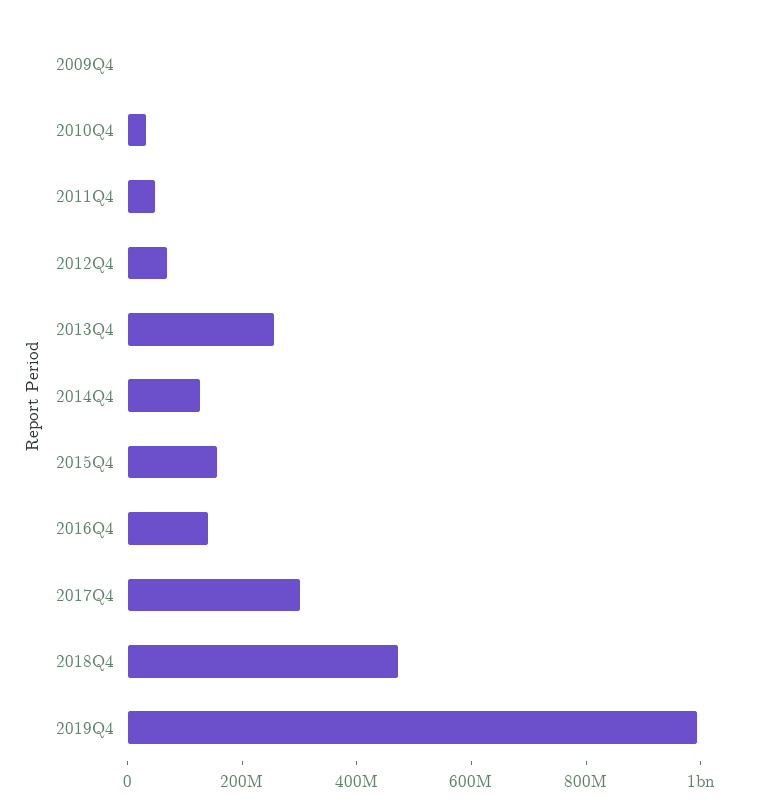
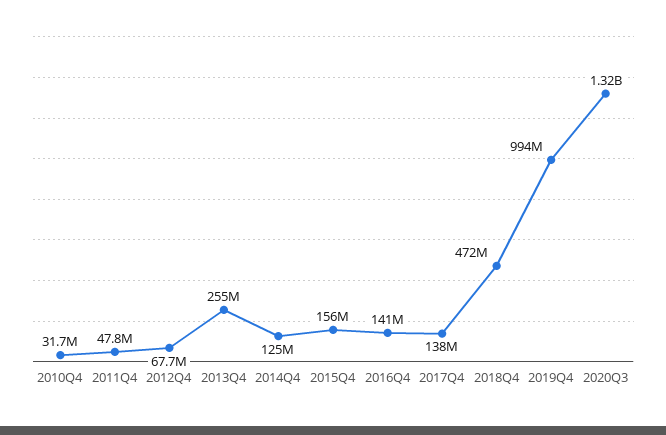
2009Q4: 0 -> none
2017Q4: 300000000 -> 138000000
2020Q3: none -> 1320000000

